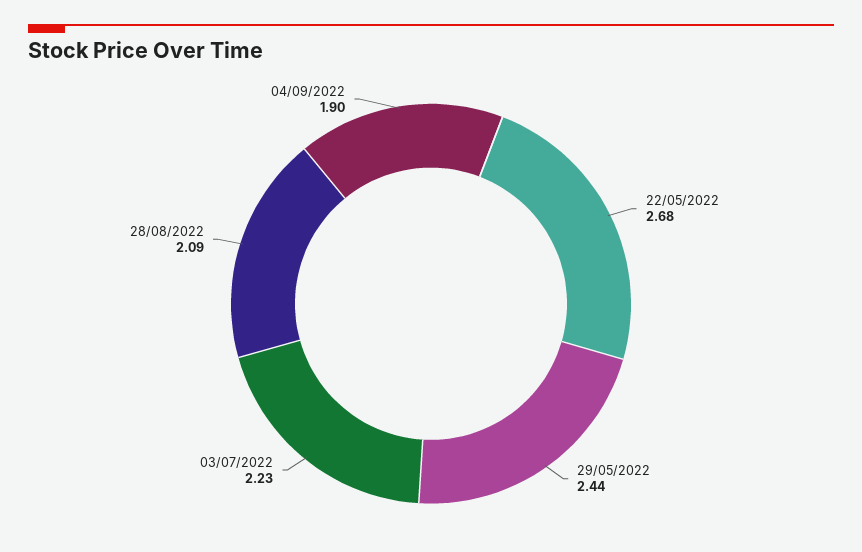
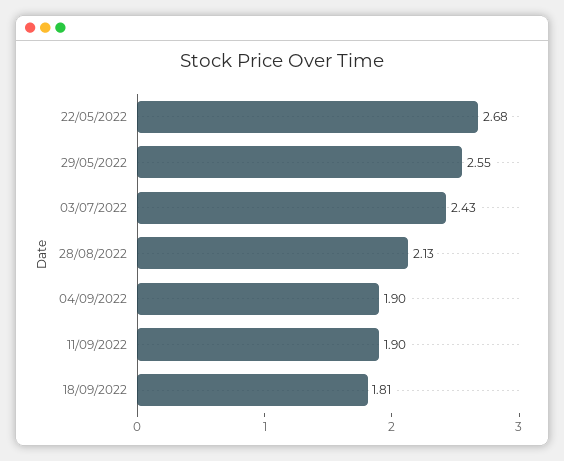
29/05/2022: 2.44 -> 2.55
03/07/2022: 2.23 -> 2.43
28/08/2022: 2.09 -> 2.13
11/09/2022: none -> 1.9
18/09/2022: none -> 1.81

